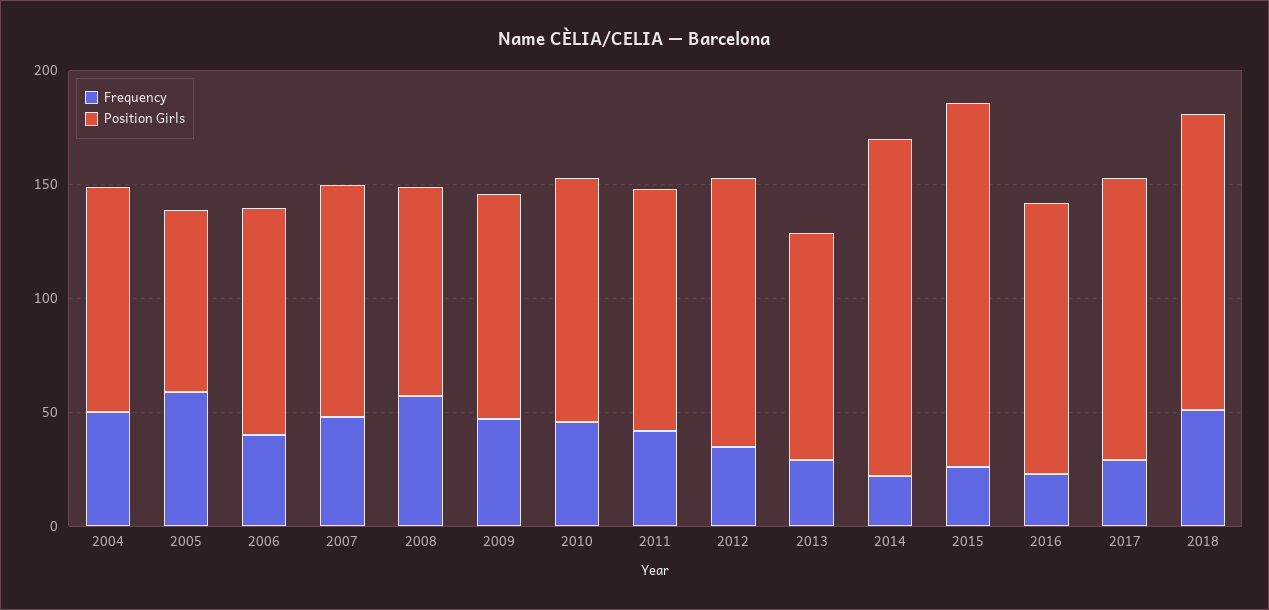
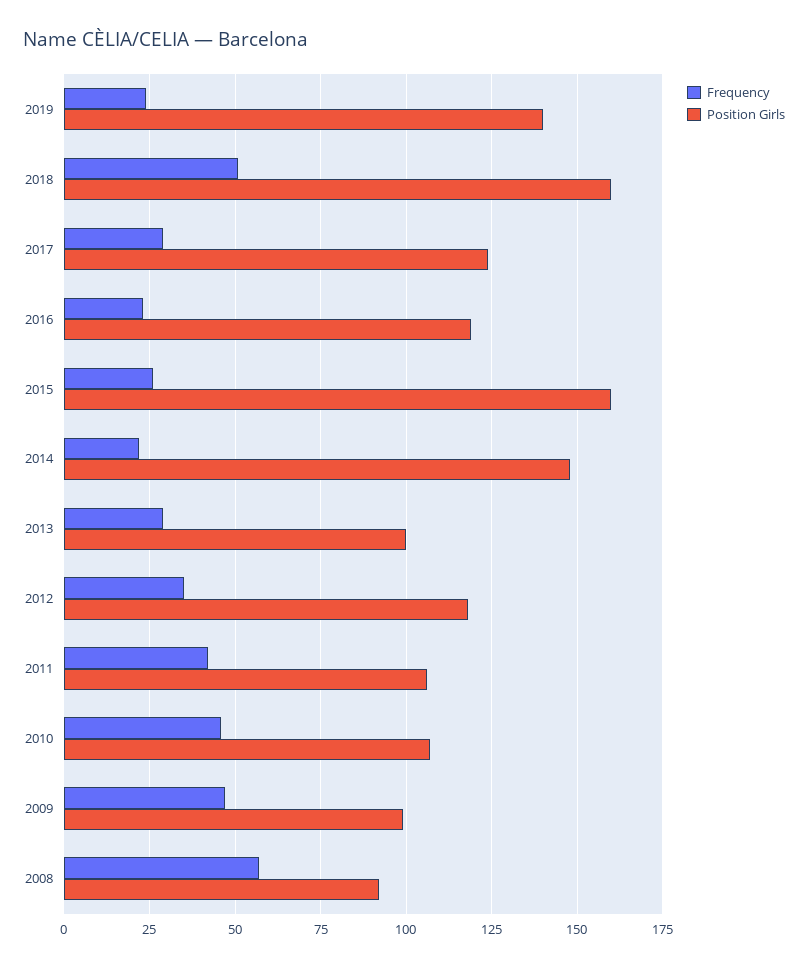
Frequency, 2004: 50 -> none
Position Girls, 2004: 100 -> none
Frequency, 2005: 60 -> none
Position Girls, 2005: 80 -> none
Frequency, 2006: 40 -> none
Position Girls, 2006: 100 -> none
Frequency, 2007: 50 -> none
Position Girls, 2007: 100 -> none
Position Girls, 2018: 130 -> 160
Frequency, 2019: none -> 25
Position Girls, 2019: none -> 140

